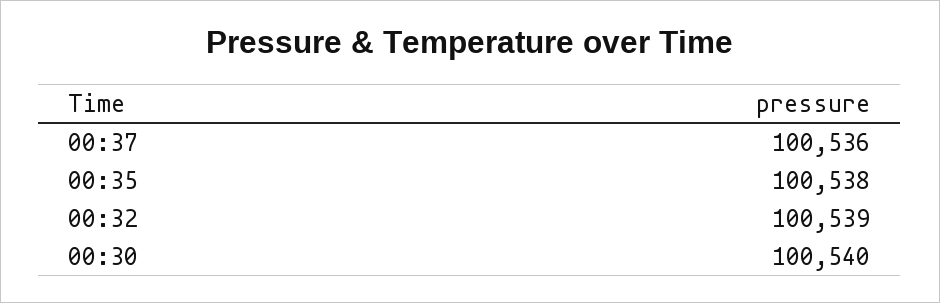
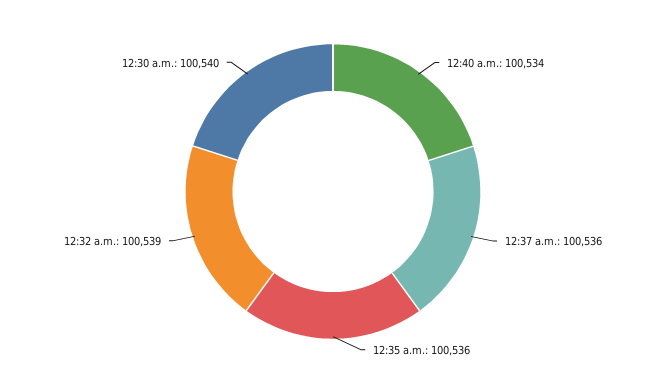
00:35: 100538 -> 100536
12:40 a.m.: none -> 100534

